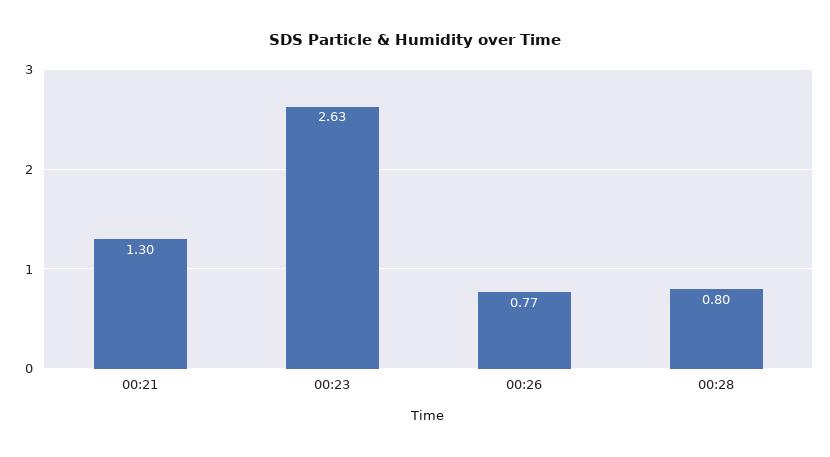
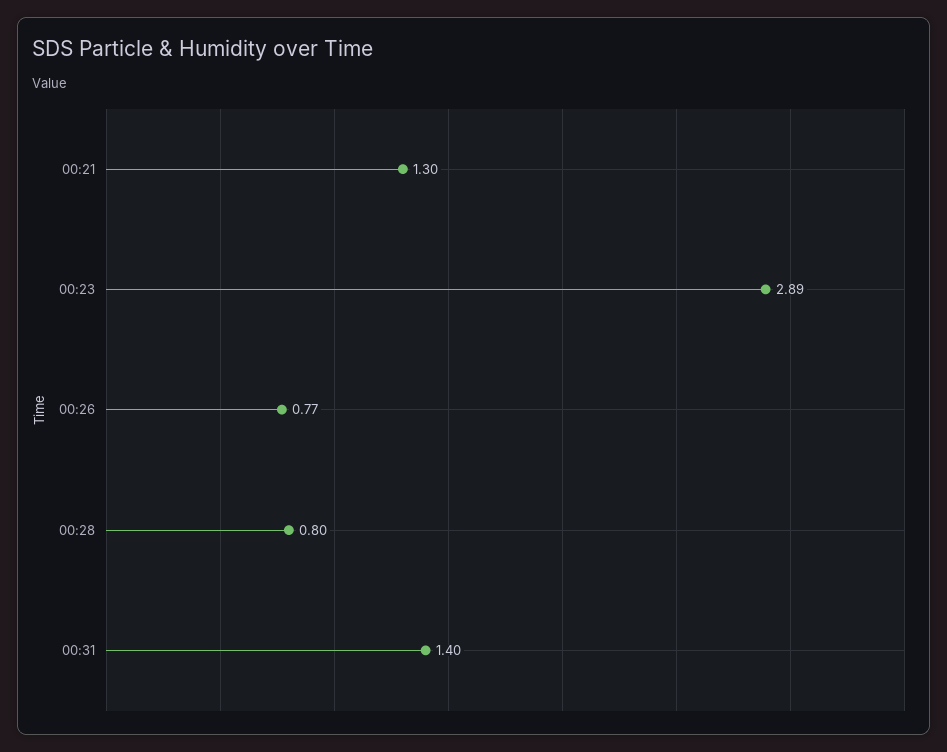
00:23: 2.63 -> 2.89
00:31: none -> 1.4

